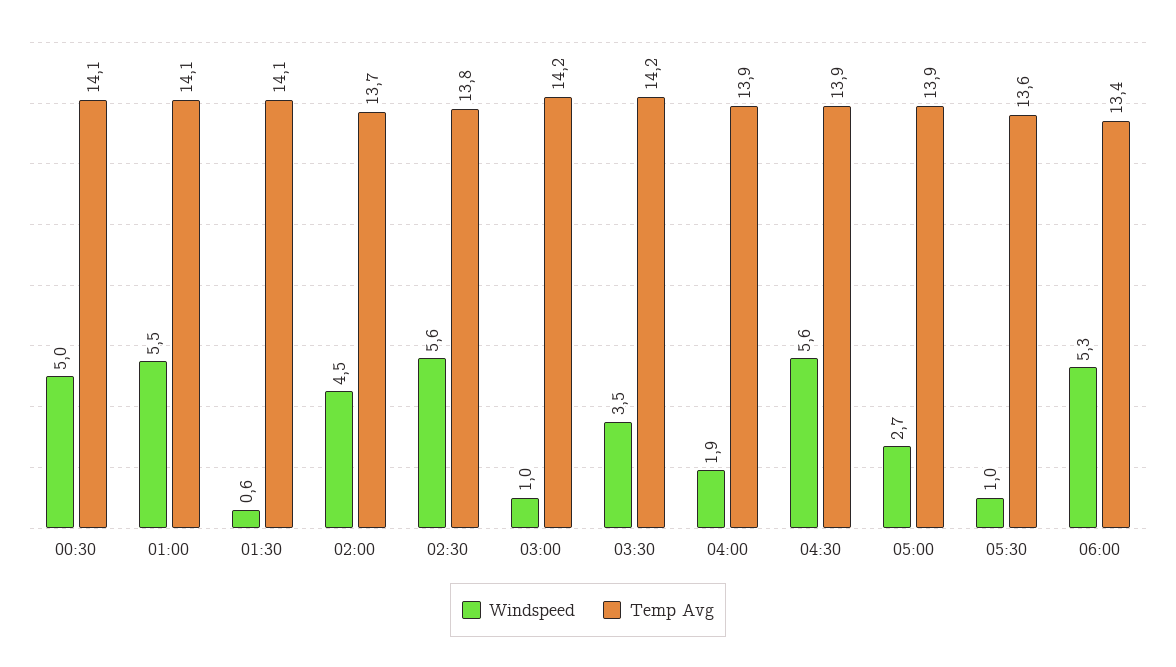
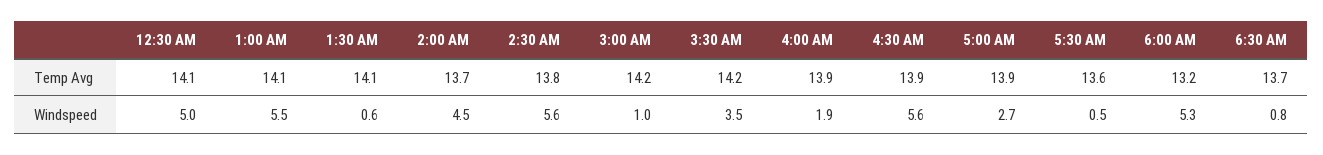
Windspeed, 05:30: 1 -> 0.5
Temp Avg, 06:00: 13.4 -> 13.2
Temp Avg, 6:30 AM: none -> 13.7
Windspeed, 6:30 AM: none -> 0.8

